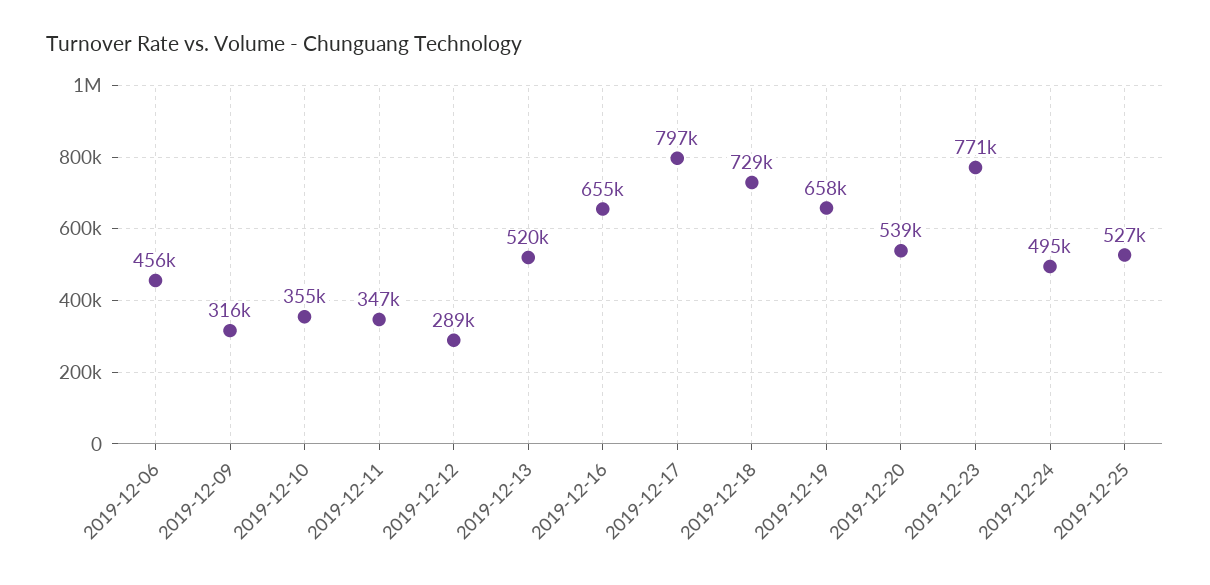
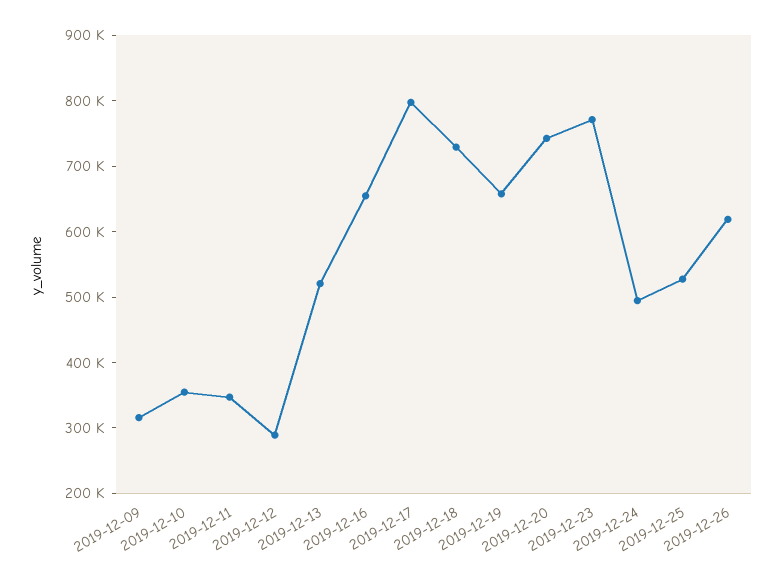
2019-12-06: 456000 -> none
2019-12-20: 539000 -> 740000
2019-12-26: none -> 620000

